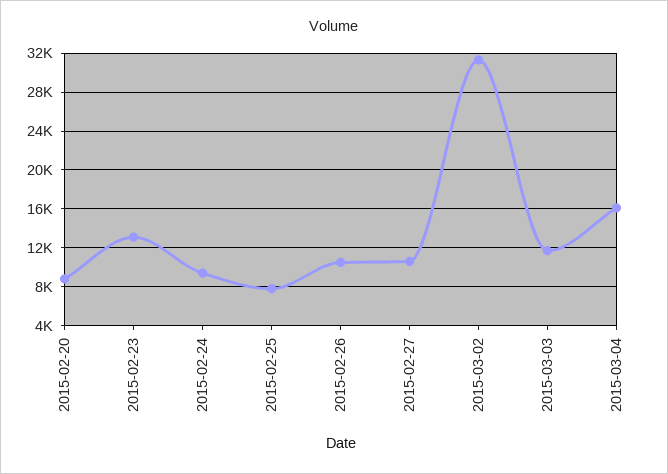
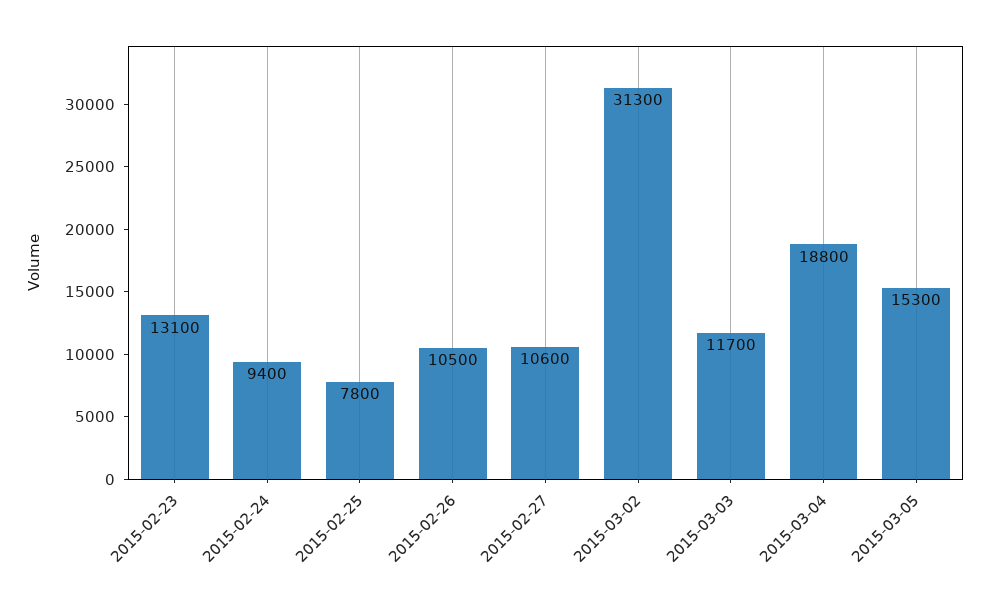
2015-02-20: 9000 -> none
2015-03-04: 16000 -> 18800
2015-03-05: none -> 15300

